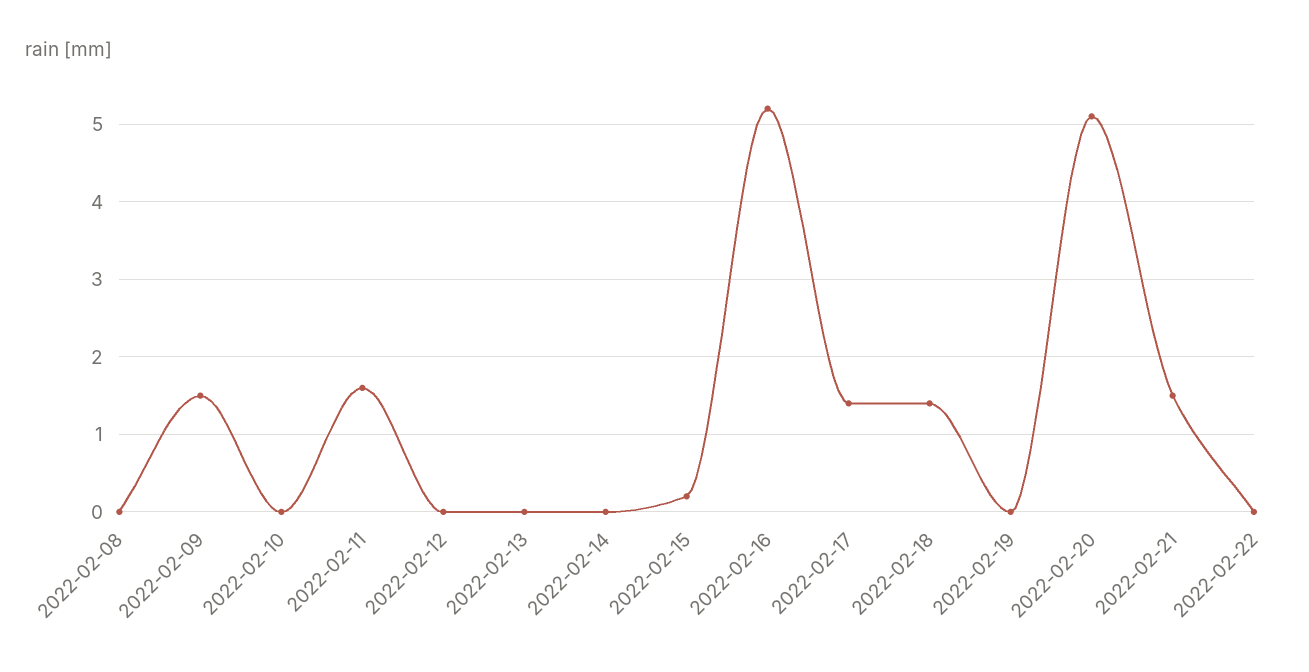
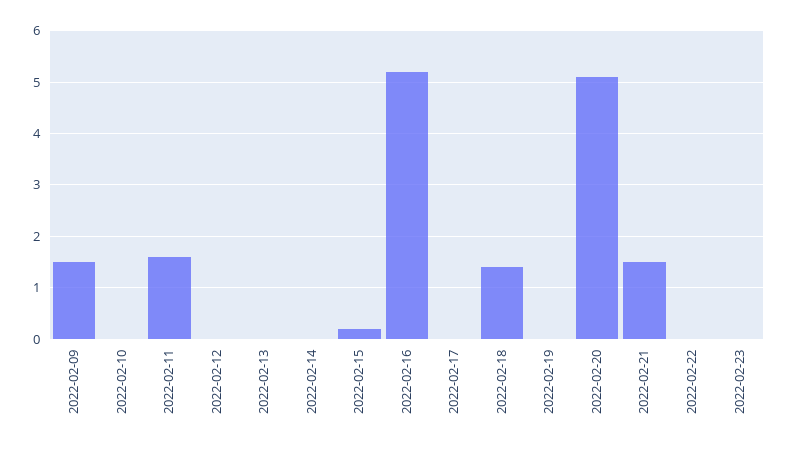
2022-02-08: 0 -> none
2022-02-17: 1.4 -> 0
2022-02-23: none -> 0

